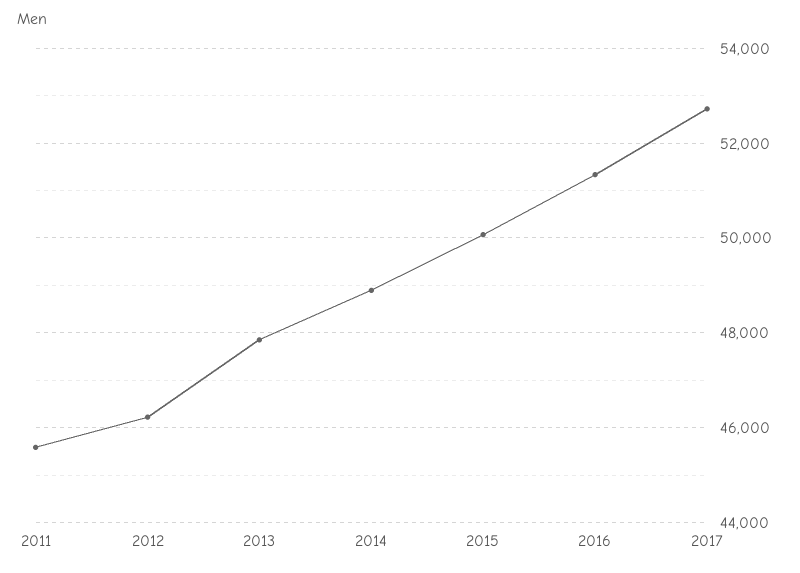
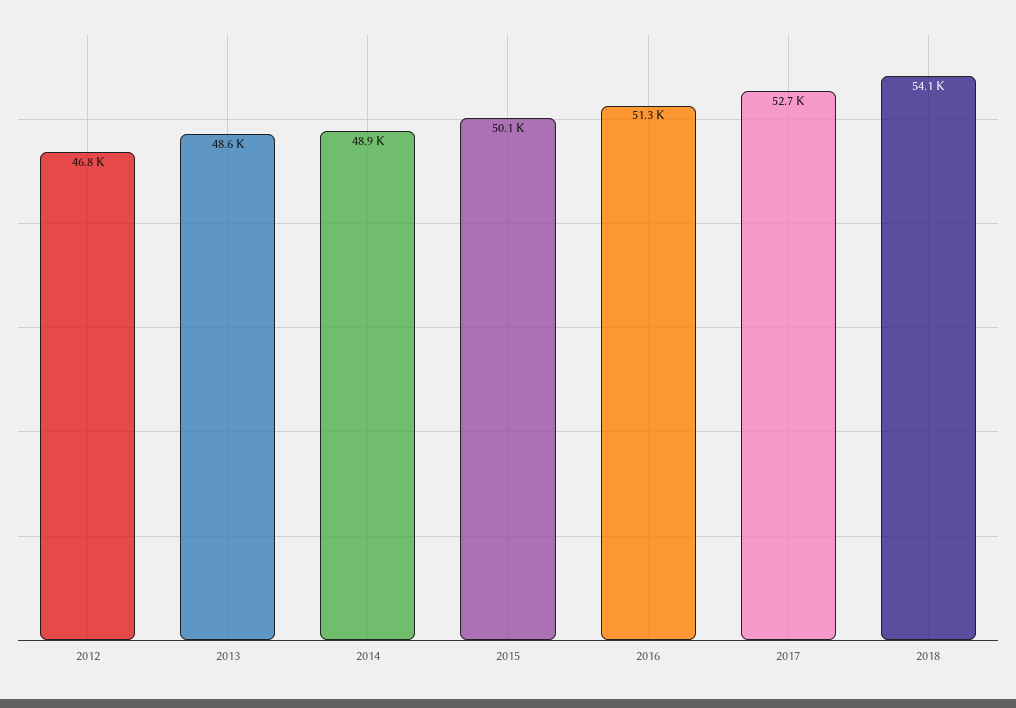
2011: 45600 -> none
2012: 46200 -> 46800
2013: 47800 -> 48600
2018: none -> 54100

